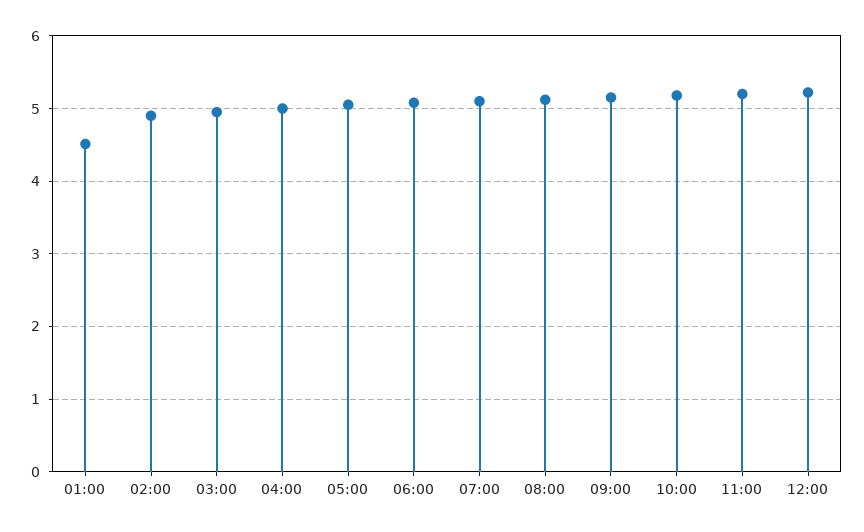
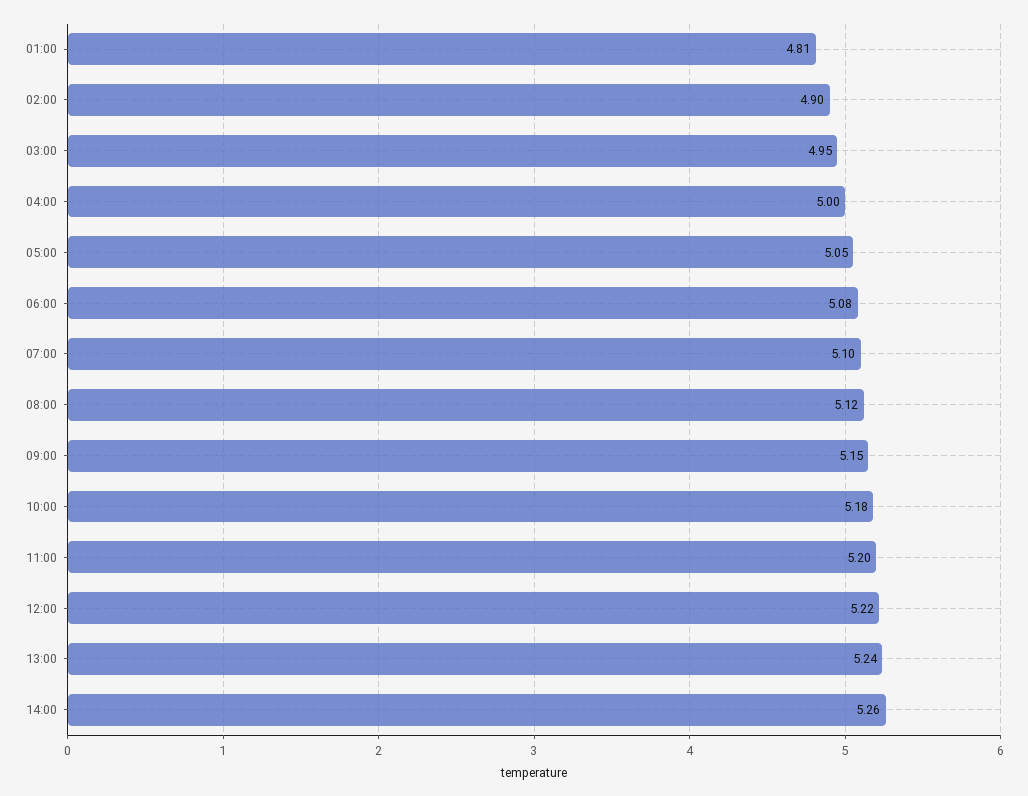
01:00: 4.5 -> 4.81
13:00: none -> 5.24
14:00: none -> 5.26

